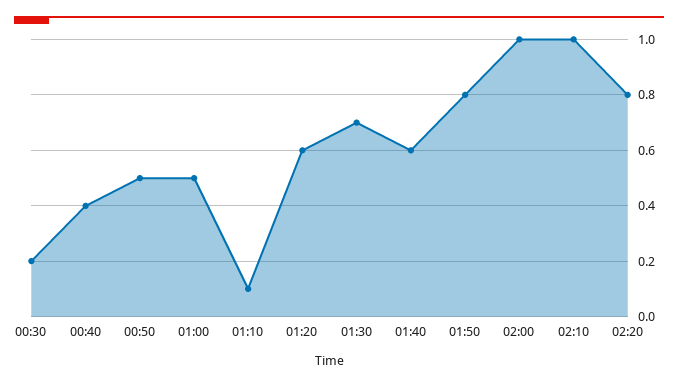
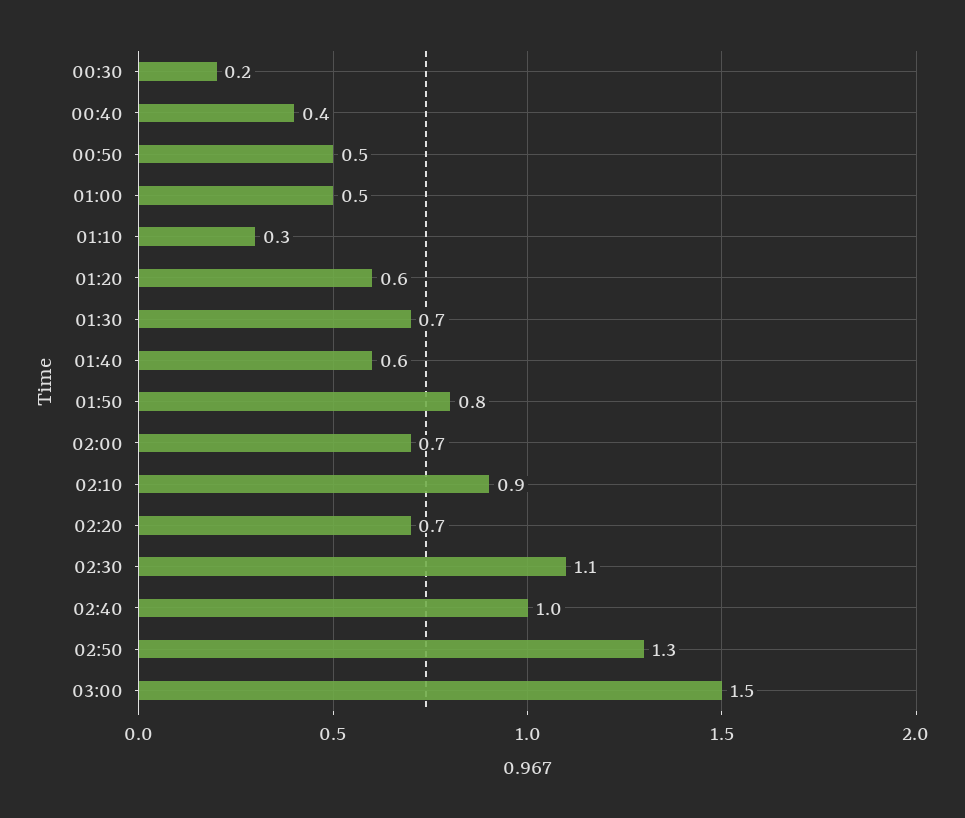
01:10: 0.1 -> 0.3
02:00: 1 -> 0.7
02:10: 1 -> 0.9
02:20: 0.8 -> 0.7
02:30: none -> 1.1
02:40: none -> 1
02:50: none -> 1.3
03:00: none -> 1.5

